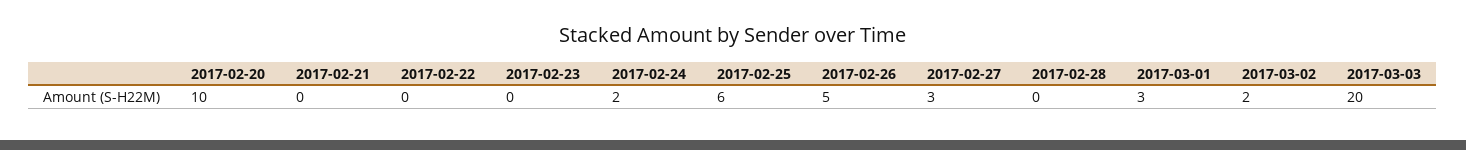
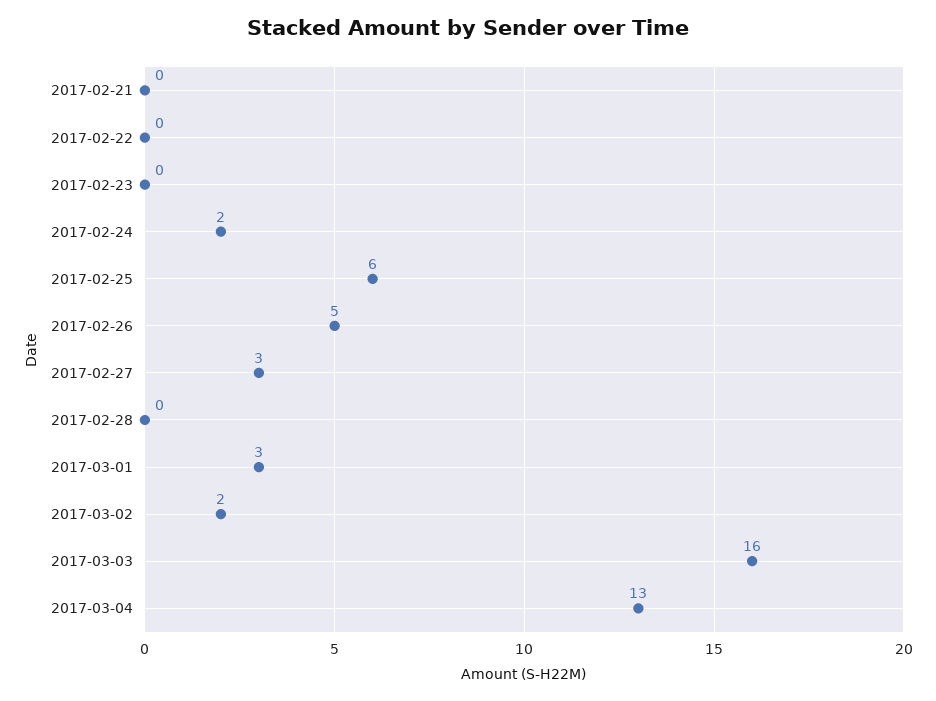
2017-02-20: 10 -> none
2017-03-03: 20 -> 16
2017-03-04: none -> 13

